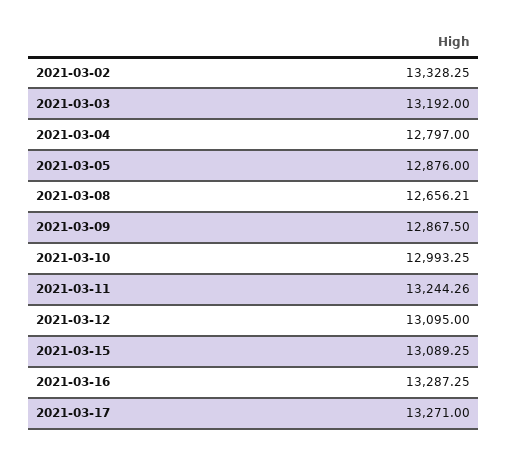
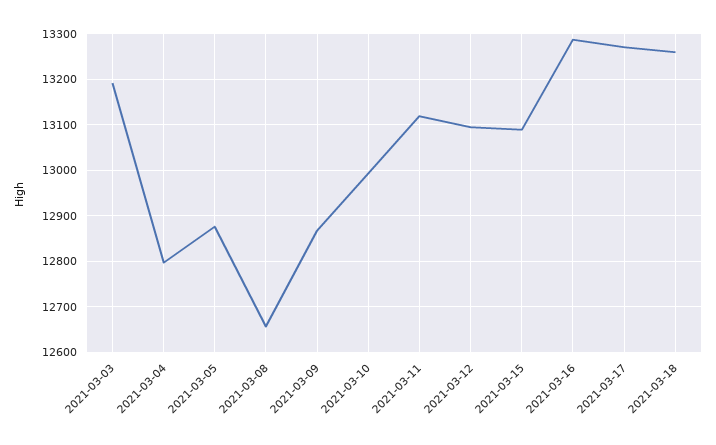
2021-03-02: 13328.25 -> none
2021-03-11: 13244.26 -> 13120
2021-03-18: none -> 13260

